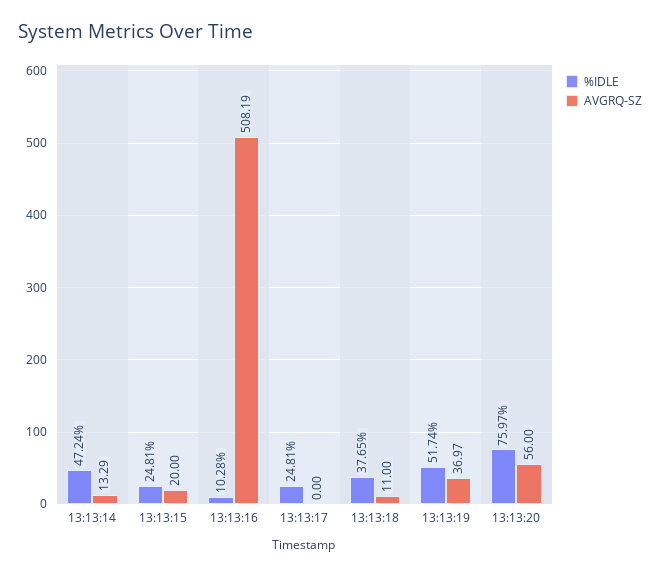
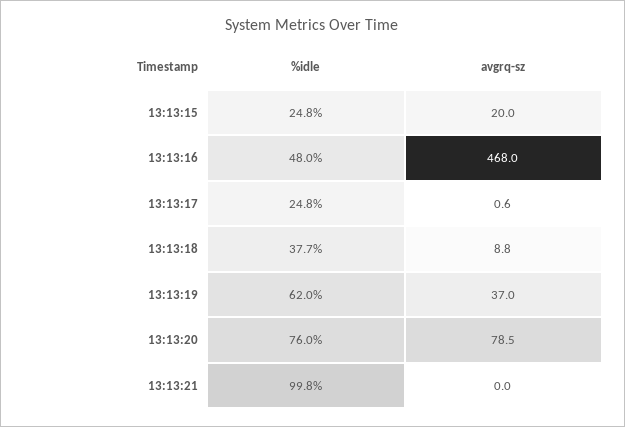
%IDLE, 13:13:14: 47.24 -> none
AVGRQ-SZ, 13:13:14: 13.29 -> none
%IDLE, 13:13:16: 10.28 -> 48
AVGRQ-SZ, 13:13:16: 508.19 -> 468
AVGRQ-SZ, 13:13:17: 0 -> 0.6
AVGRQ-SZ, 13:13:18: 11 -> 8.8
%IDLE, 13:13:19: 51.74 -> 62
AVGRQ-SZ, 13:13:20: 56 -> 78.5
%IDLE, 13:13:21: none -> 99.8
AVGRQ-SZ, 13:13:21: none -> 0

